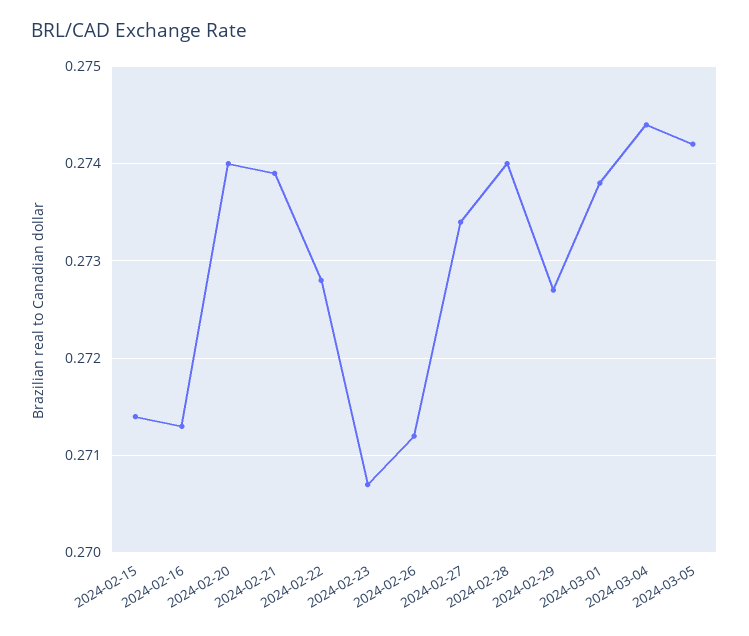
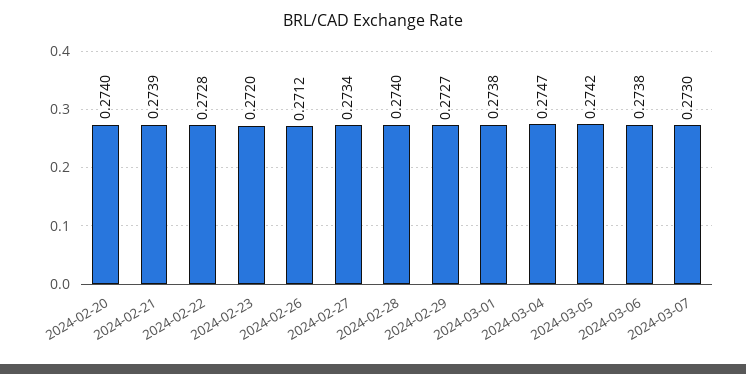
2024-02-15: 0.2714 -> none
2024-02-16: 0.2713 -> none
2024-02-23: 0.2707 -> 0.272
2024-03-04: 0.2744 -> 0.2747
2024-03-06: none -> 0.2738
2024-03-07: none -> 0.273

